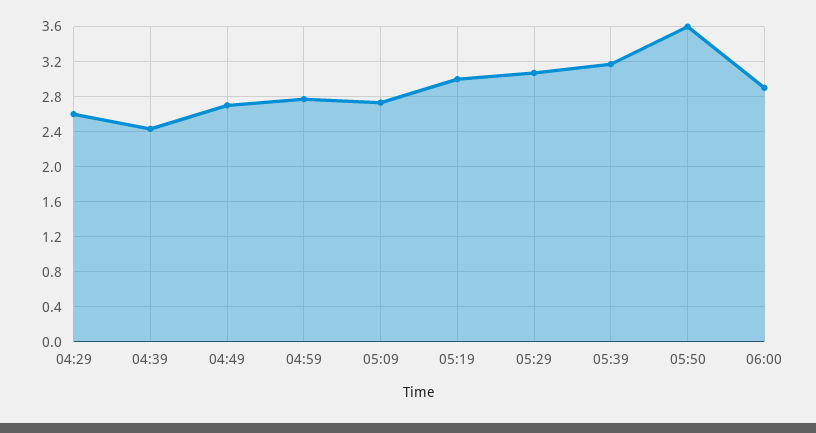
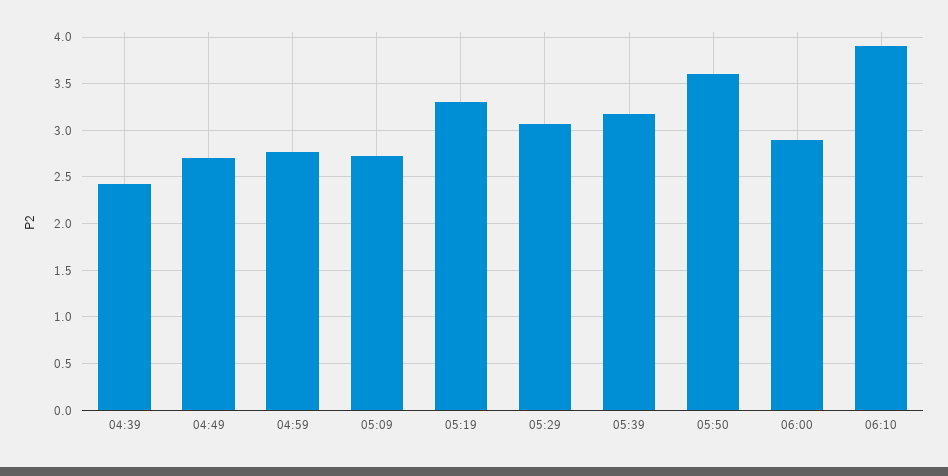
04:29: 2.6 -> none
05:19: 3 -> 3.3
06:10: none -> 3.9

